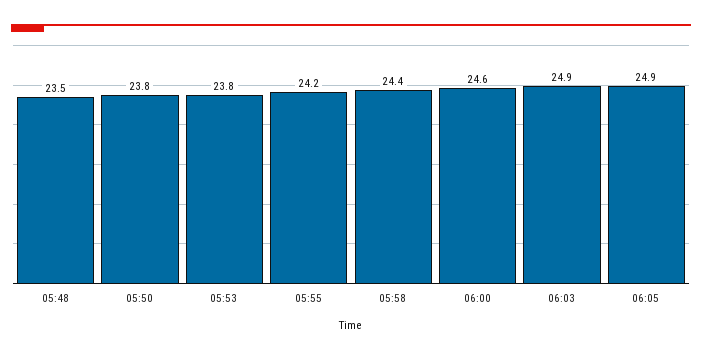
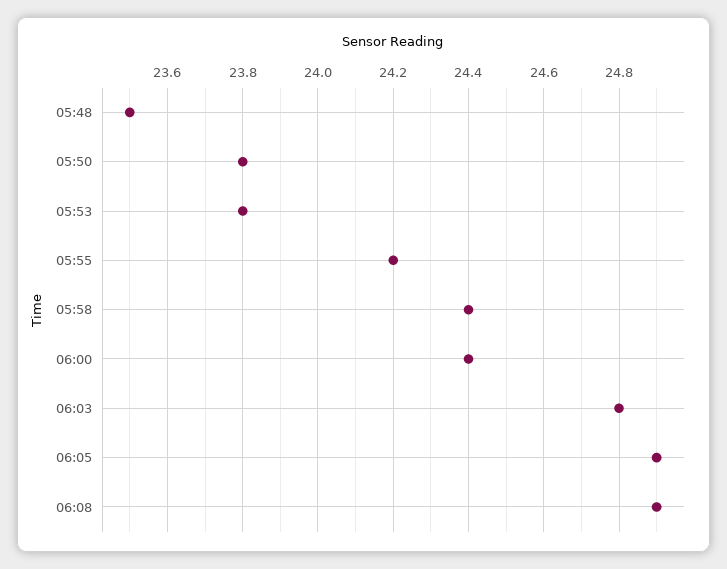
06:00: 24.6 -> 24.4
06:03: 24.9 -> 24.8
06:08: none -> 24.9

